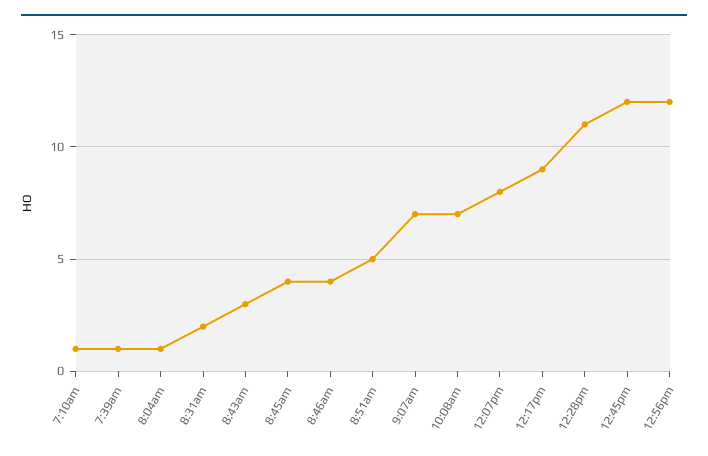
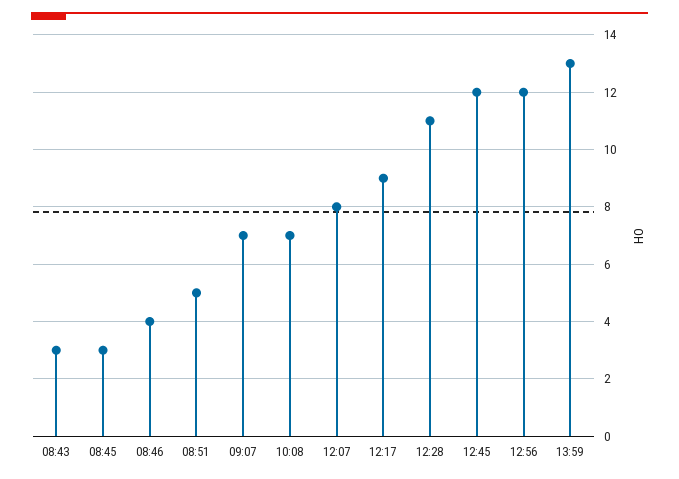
7:10am: 1 -> none
7:39am: 1 -> none
8:04am: 1 -> none
8:31am: 2 -> none
8:45am: 4 -> 3
13:59: none -> 13

